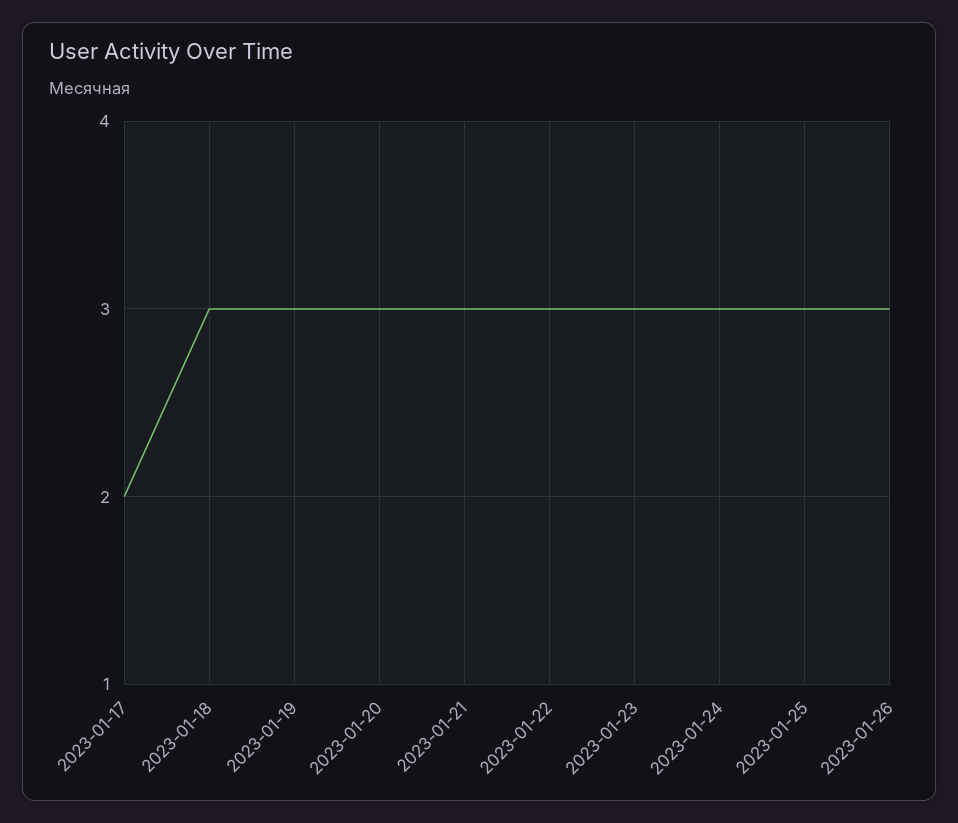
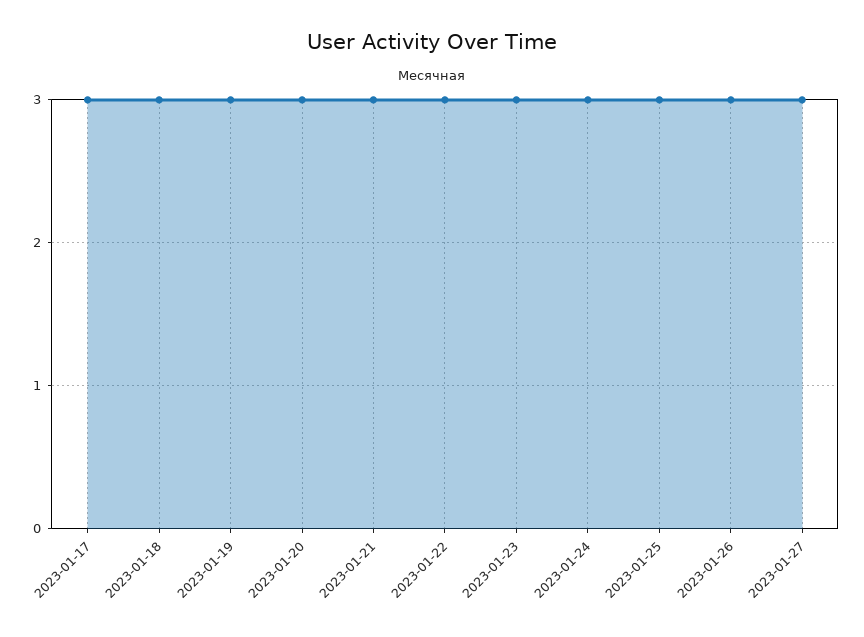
2023-01-17: 2 -> 3
2023-01-27: none -> 3

